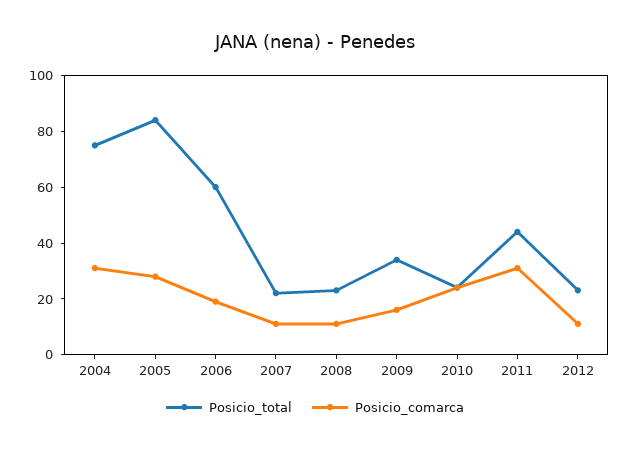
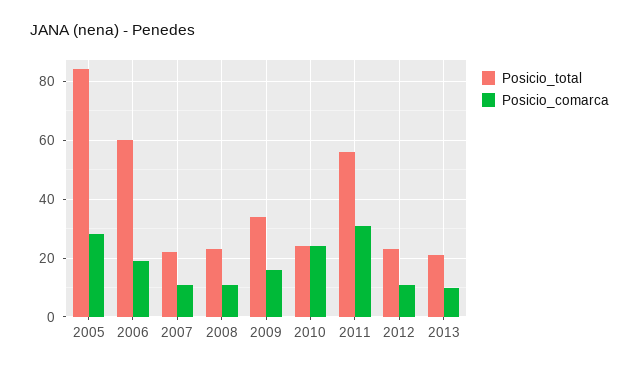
Posicio_total, 2004: 75 -> none
Posicio_comarca, 2004: 30 -> none
Posicio_total, 2011: 45 -> 55
Posicio_total, 2013: none -> 20
Posicio_comarca, 2013: none -> 10

